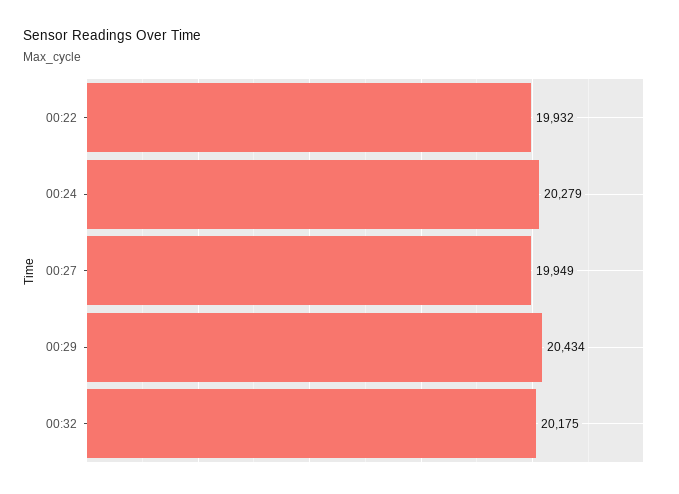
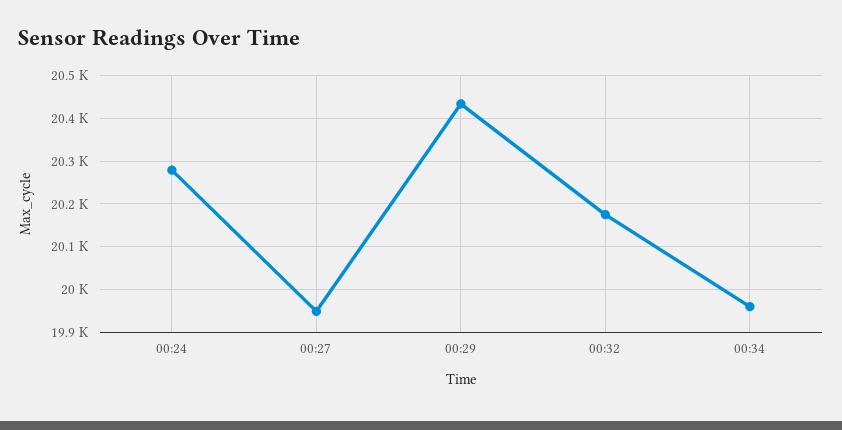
00:22: 19932 -> none
00:34: none -> 19960

